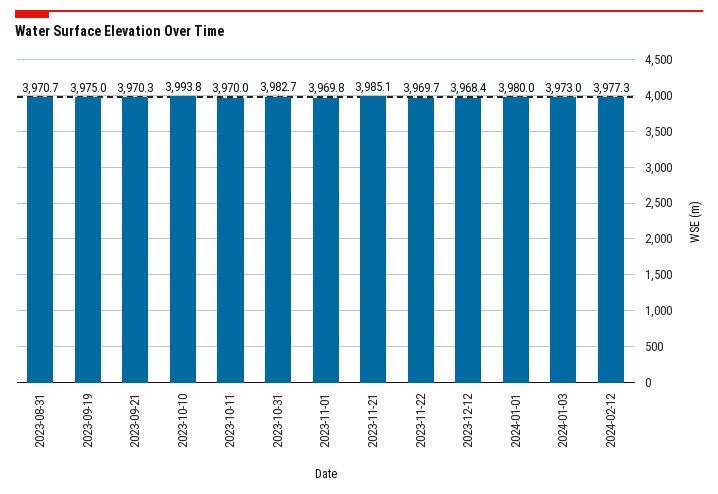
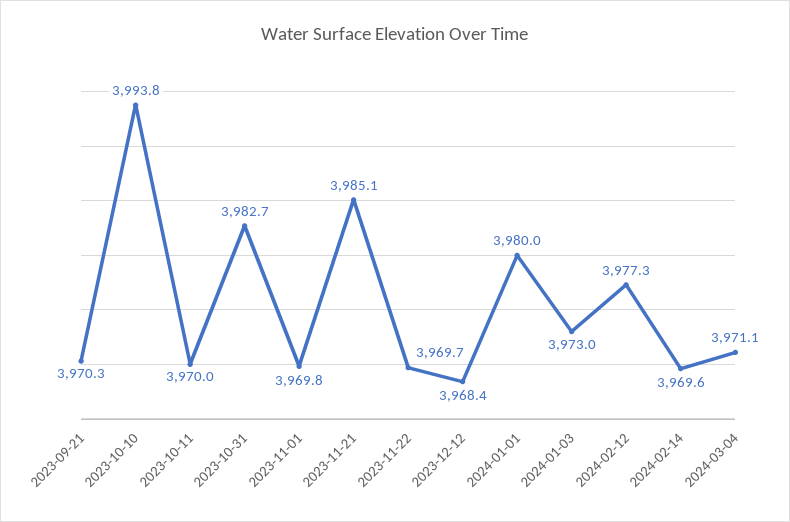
2023-08-31: 3970.7 -> none
2023-09-19: 3975 -> none
2024-02-14: none -> 3969.6
2024-03-04: none -> 3971.1

